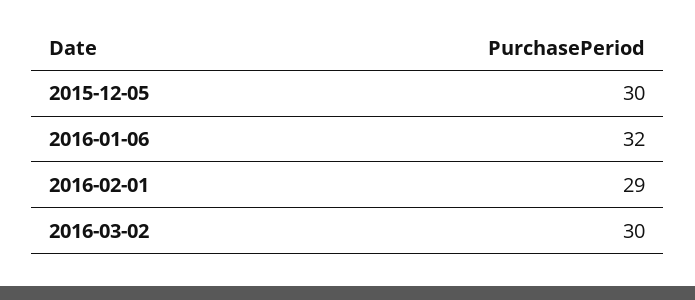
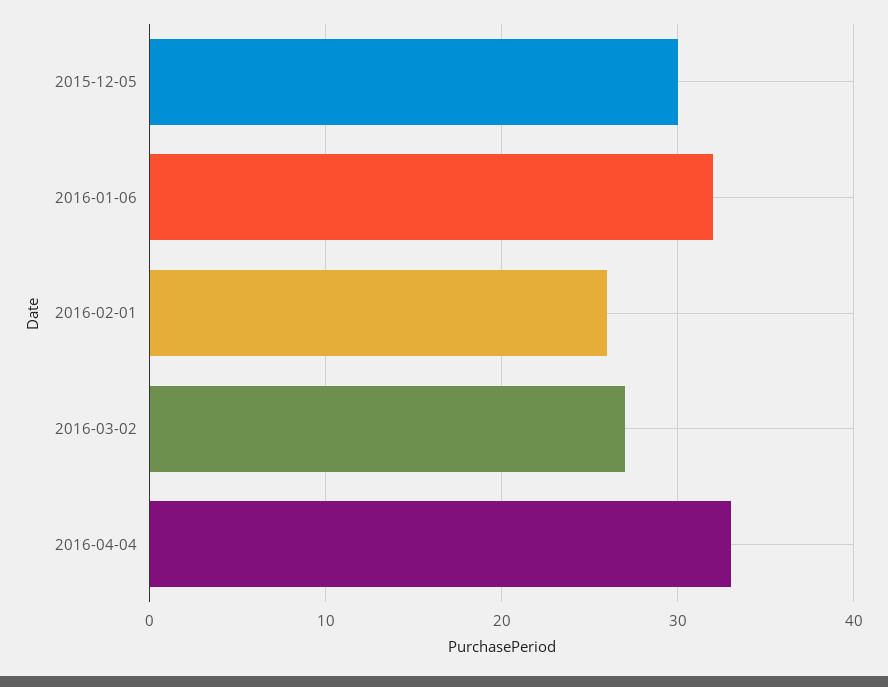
2016-02-01: 29 -> 26
2016-03-02: 30 -> 27
2016-04-04: none -> 33

